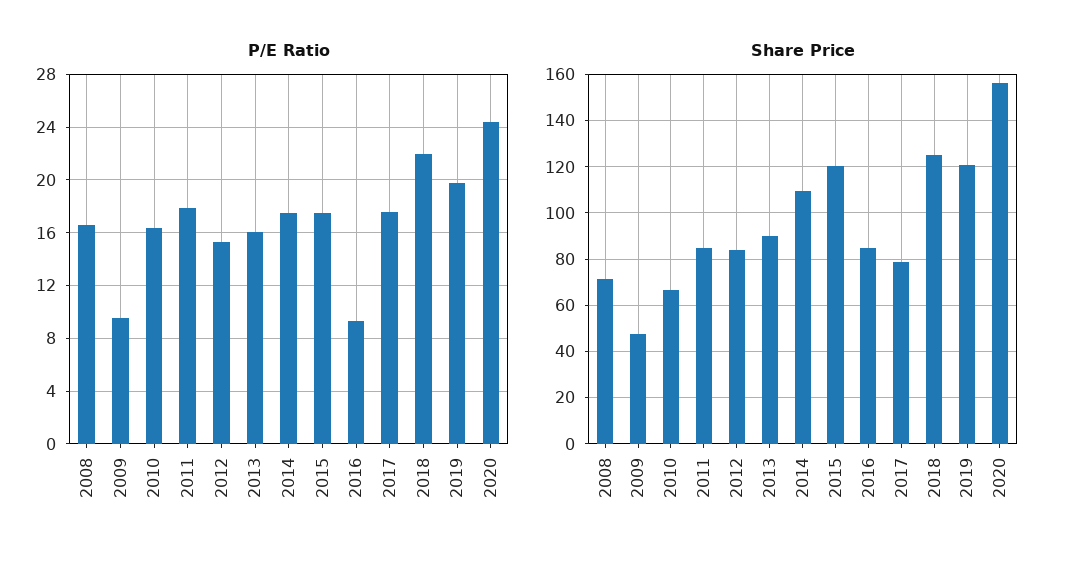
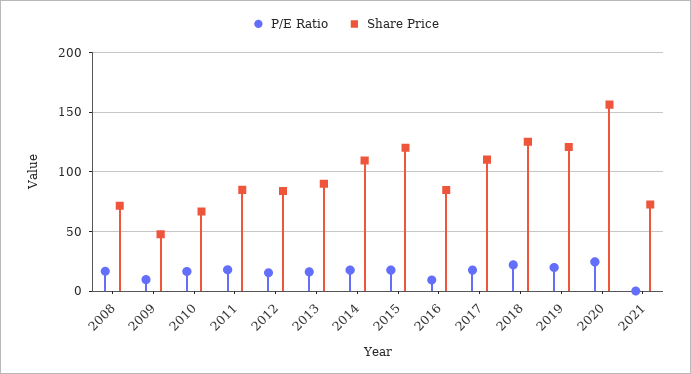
Share Price, 2017: 80 -> 110
P/E Ratio, 2021: none -> 0
Share Price, 2021: none -> 70

